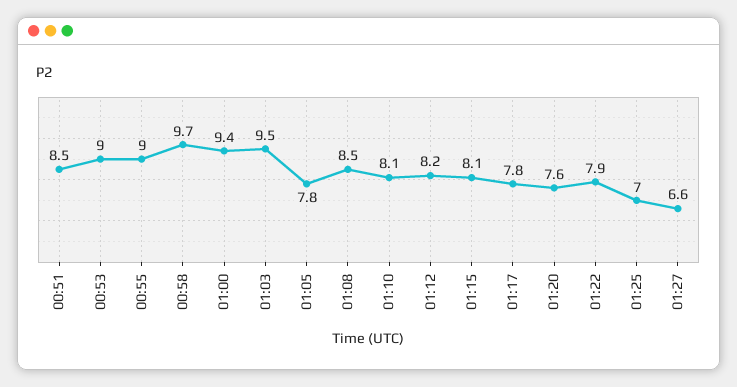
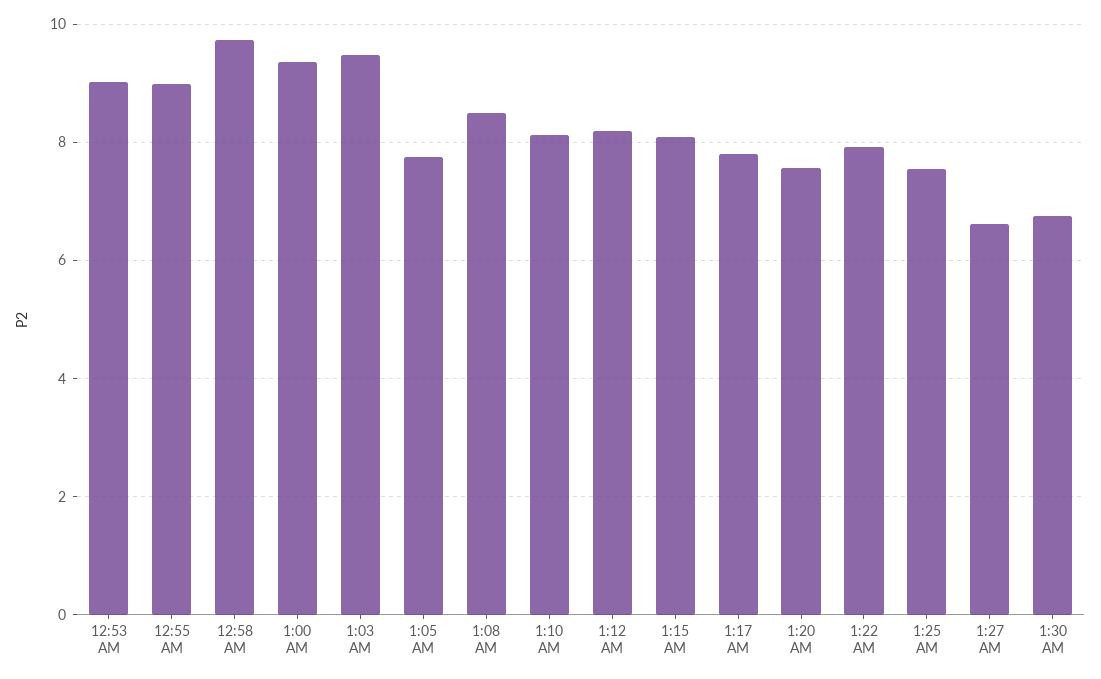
00:51: 8.5 -> none
01:25: 7 -> 7.6
1:30 AM: none -> 6.8

